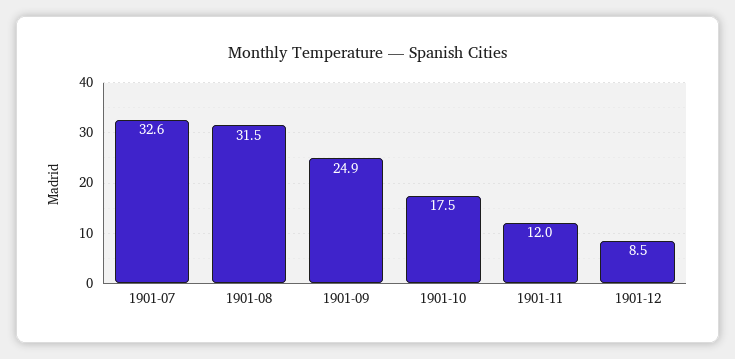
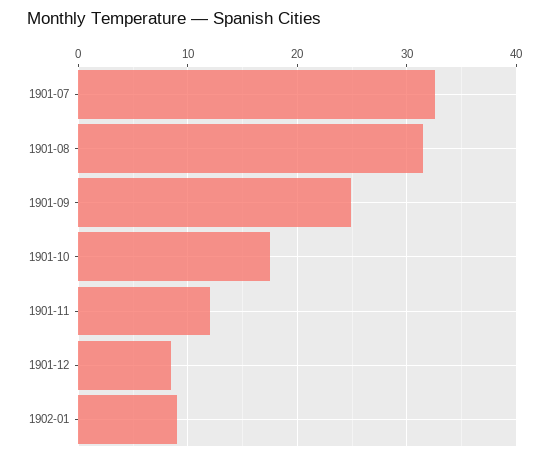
1902-01: none -> 9

